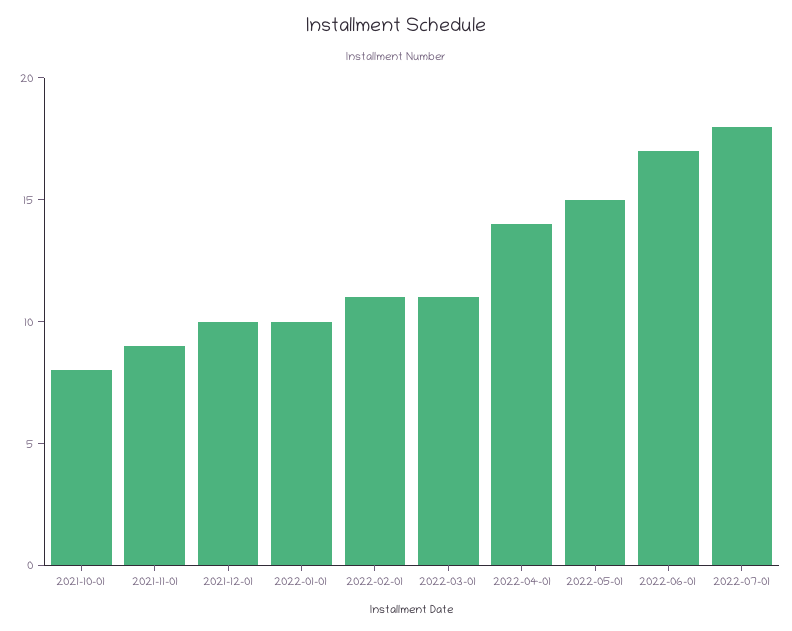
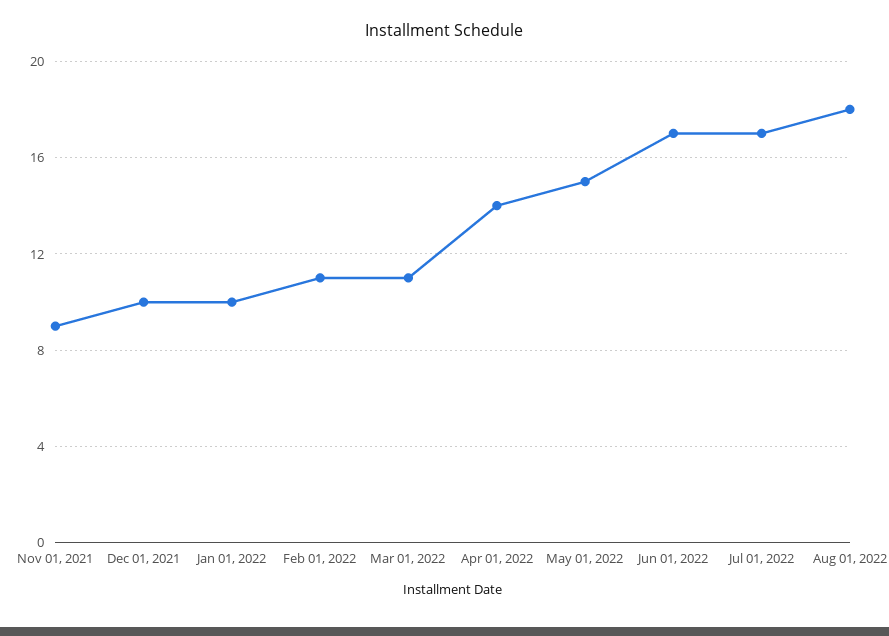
2021-10-01: 8 -> none
2022-07-01: 18 -> 17
Aug 01, 2022: none -> 18

